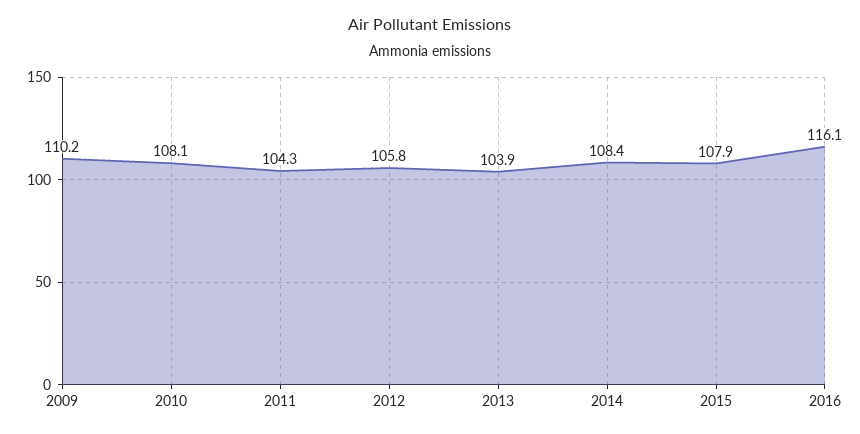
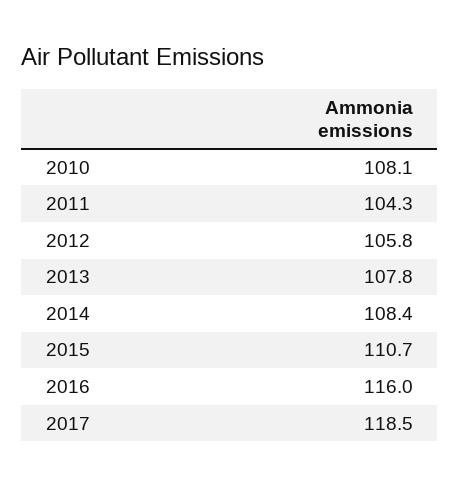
2009: 110.2 -> none
2013: 103.9 -> 107.8
2015: 107.9 -> 110.7
2016: 116.1 -> 116
2017: none -> 118.5

